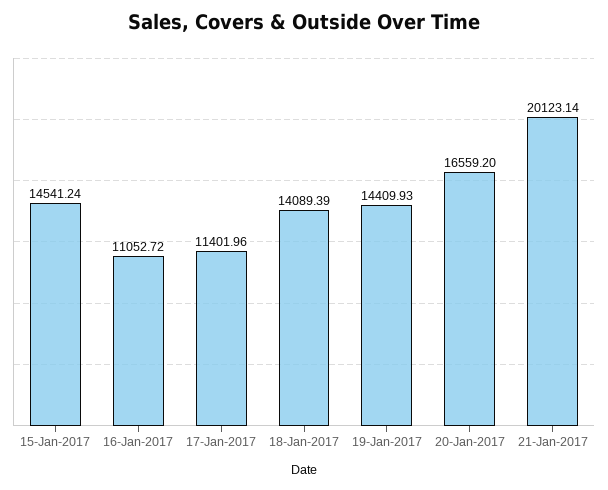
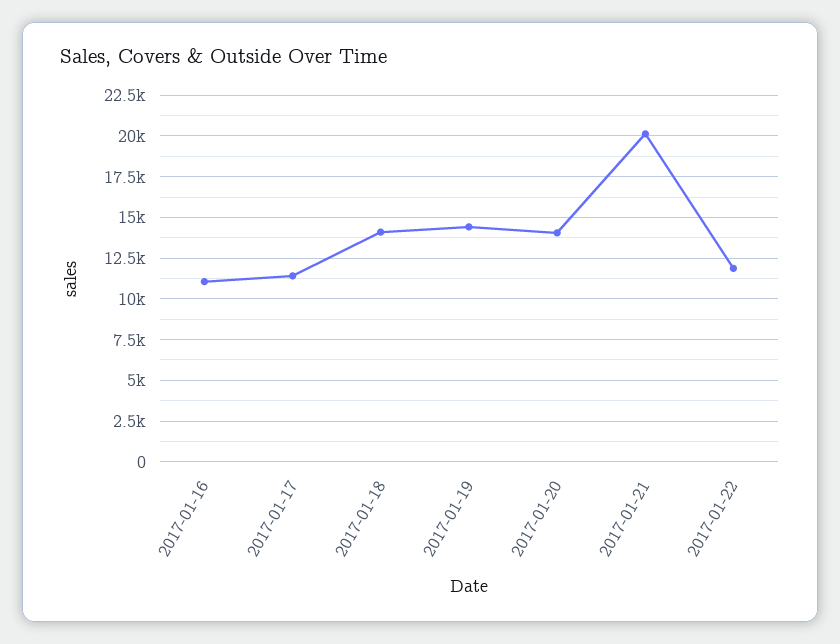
15-Jan-2017: 14541.24 -> none
20-Jan-2017: 16559.2 -> 14000
2017-01-22: none -> 12000

